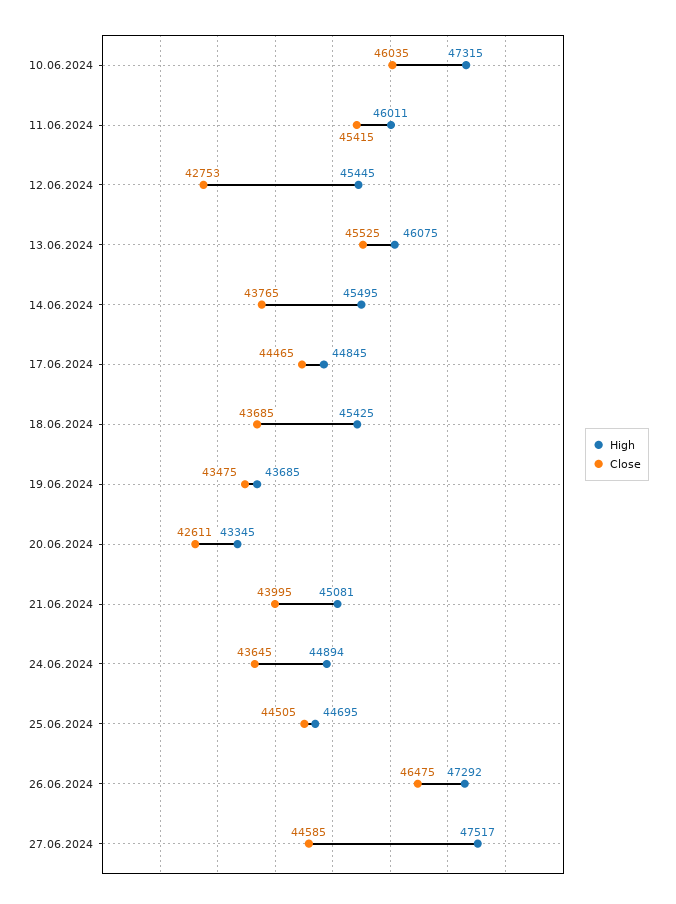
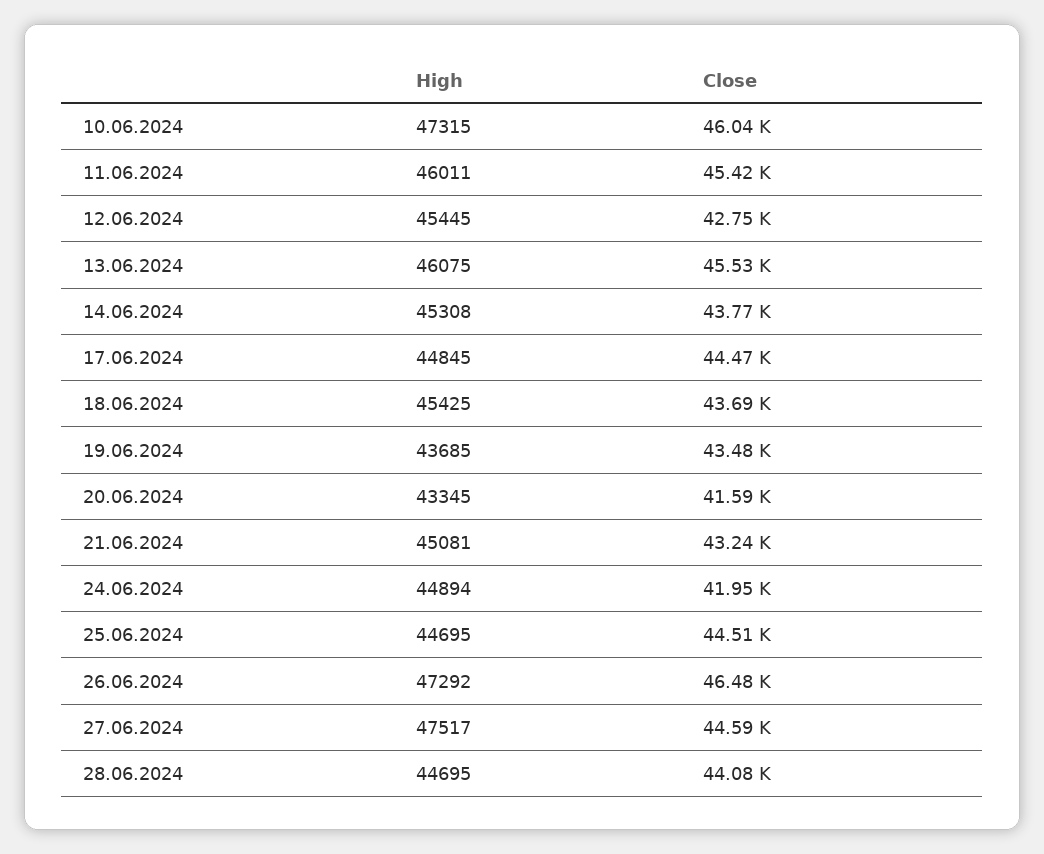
High, 14.06.2024: 45495 -> 45308
Close, 20.06.2024: 42611 -> 41590
Close, 21.06.2024: 43995 -> 43240
Close, 24.06.2024: 43645 -> 41950
High, 28.06.2024: none -> 44695
Close, 28.06.2024: none -> 44080

